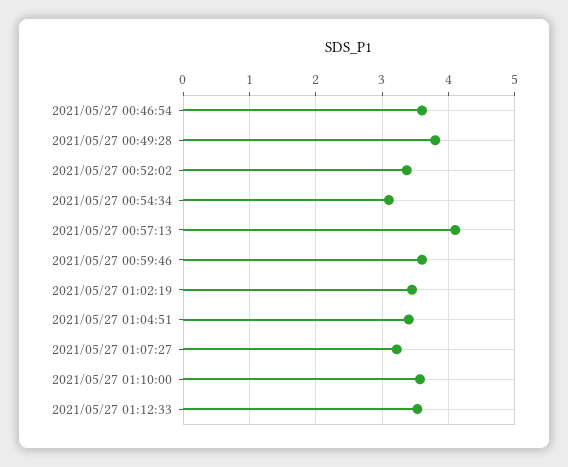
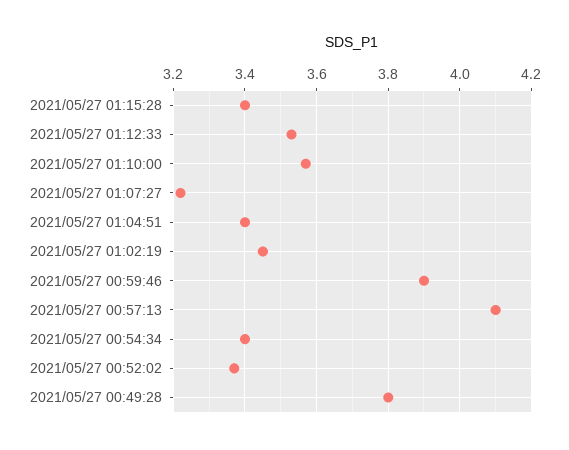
2021/05/27 00:46:54: 3.6 -> none
2021/05/27 00:54:34: 3.1 -> 3.4
2021/05/27 00:59:46: 3.6 -> 3.9
2021/05/27 01:15:28: none -> 3.4

